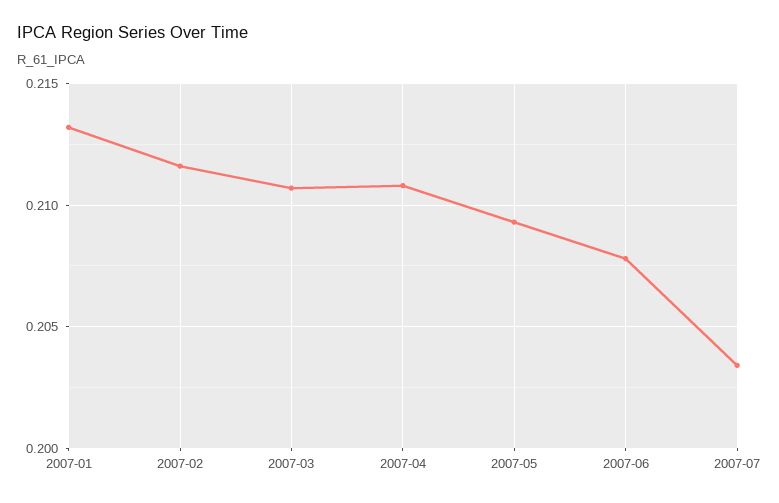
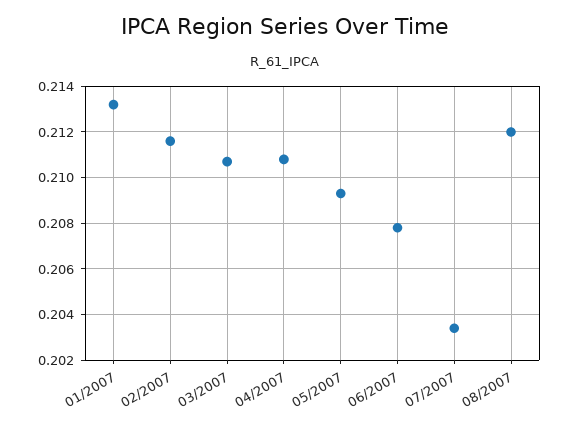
08/2007: none -> 0.212

